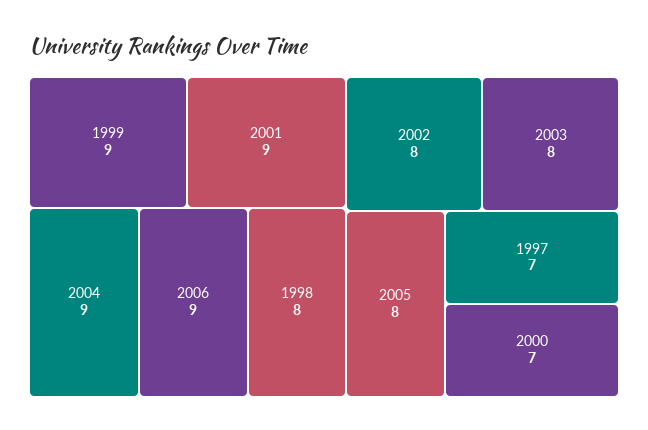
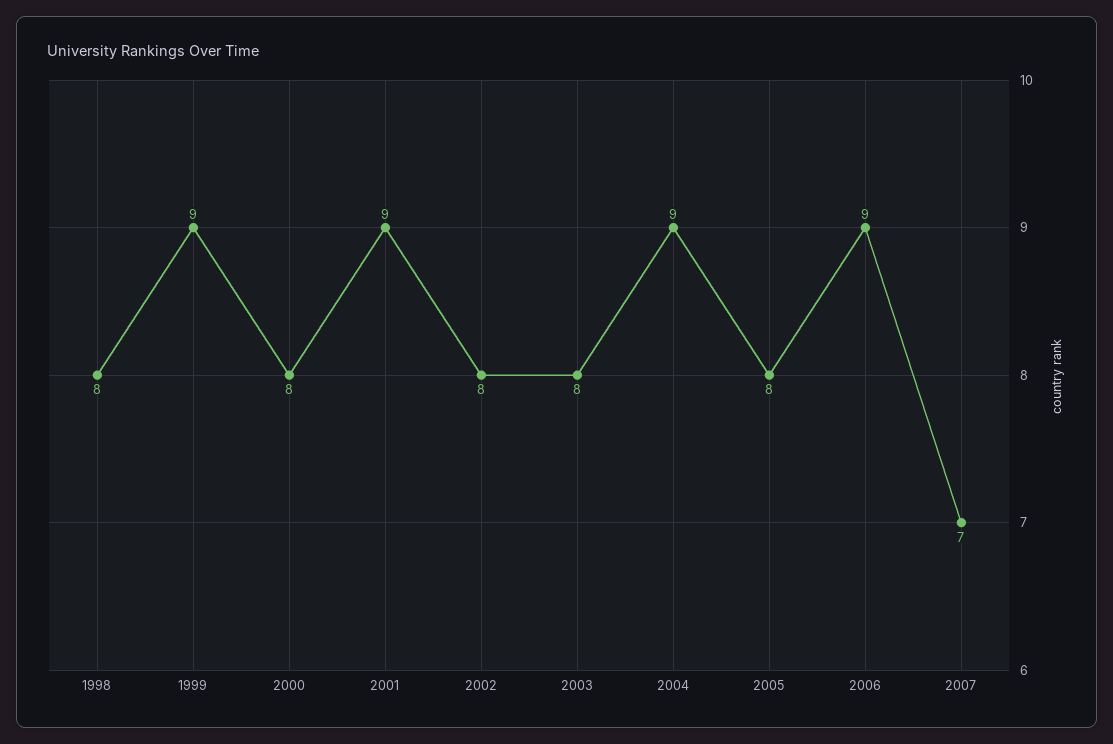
1997: 7 -> none
2000: 7 -> 8
2007: none -> 7

